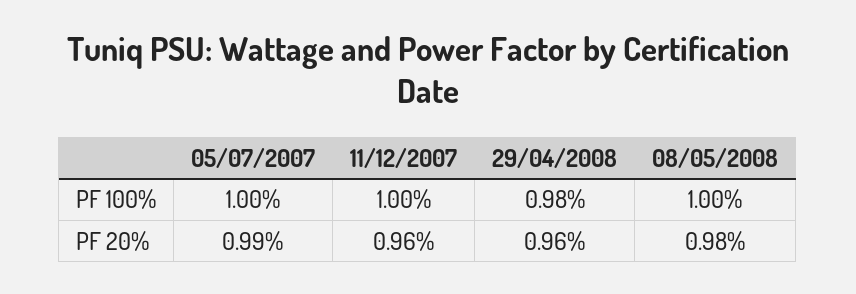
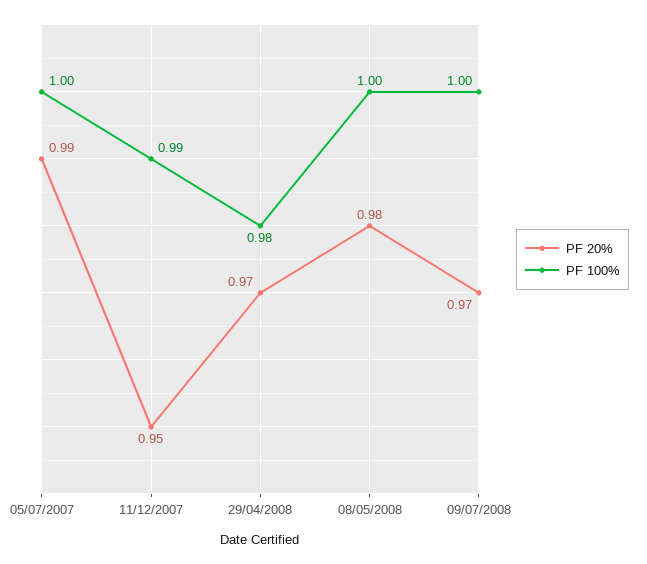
PF 100%, 11/12/2007: 1 -> 0.99
PF 20%, 11/12/2007: 0.96 -> 0.95
PF 20%, 29/04/2008: 0.96 -> 0.97
PF 20%, 09/07/2008: none -> 0.97
PF 100%, 09/07/2008: none -> 1

